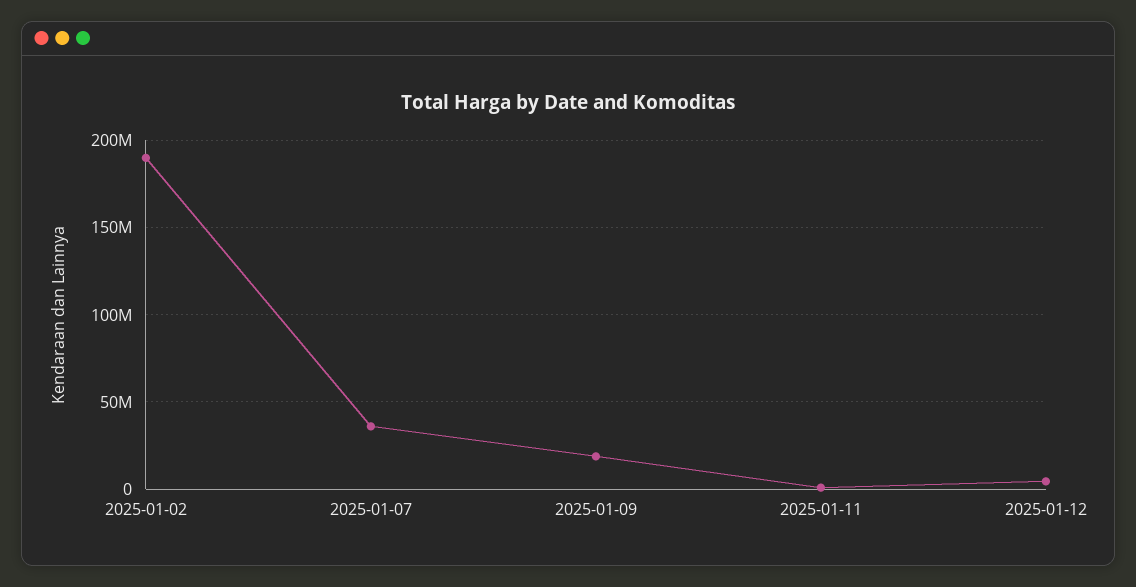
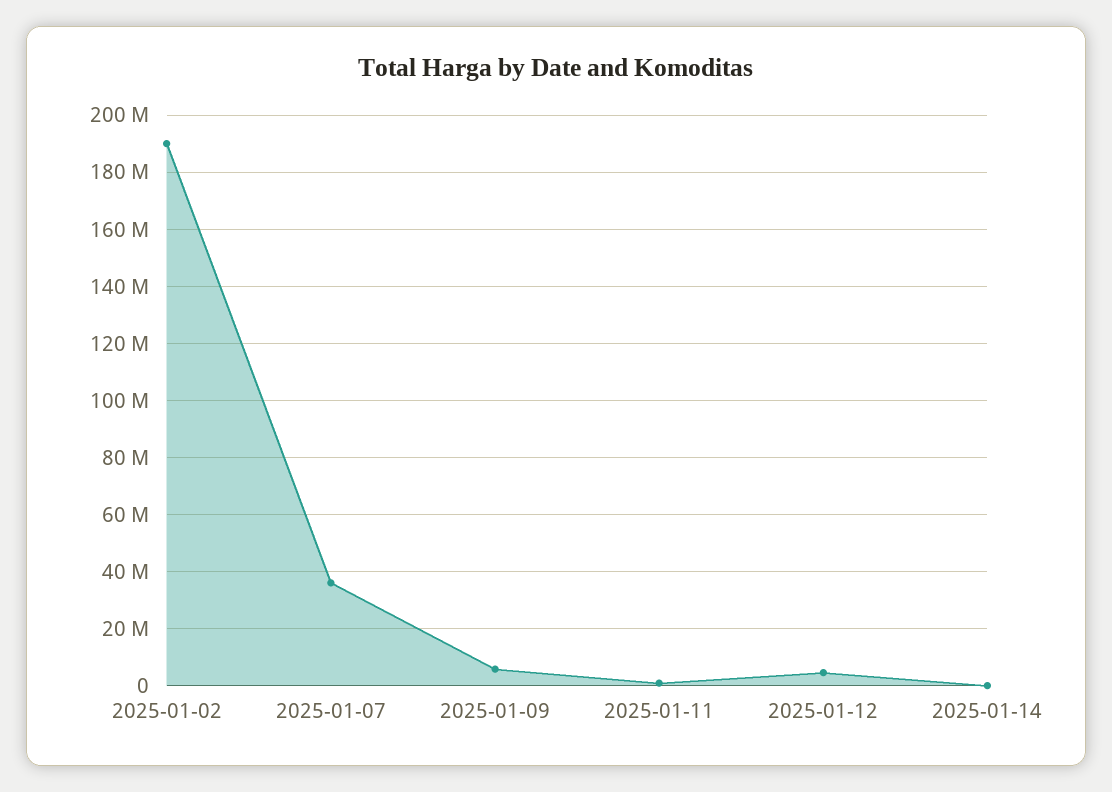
2025-01-09: 20000000 -> 5000000
2025-01-14: none -> 0

